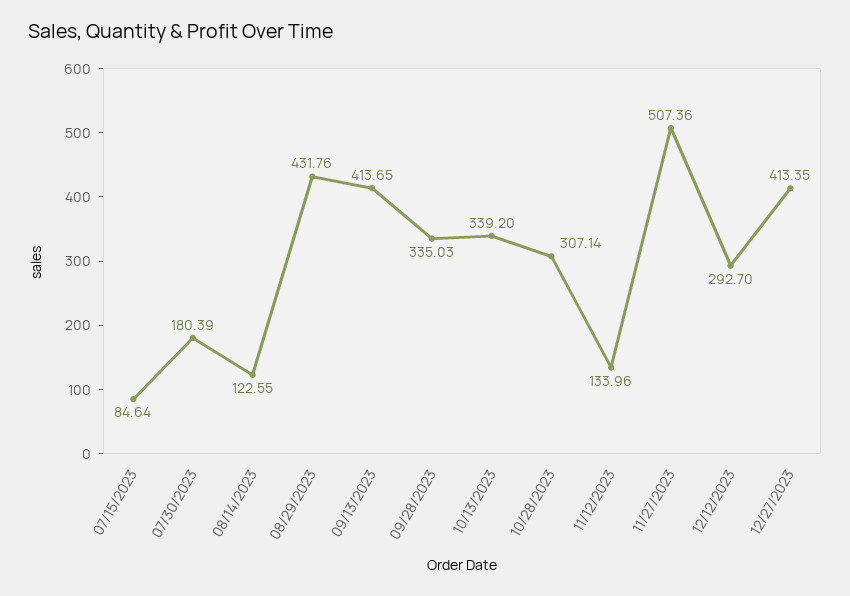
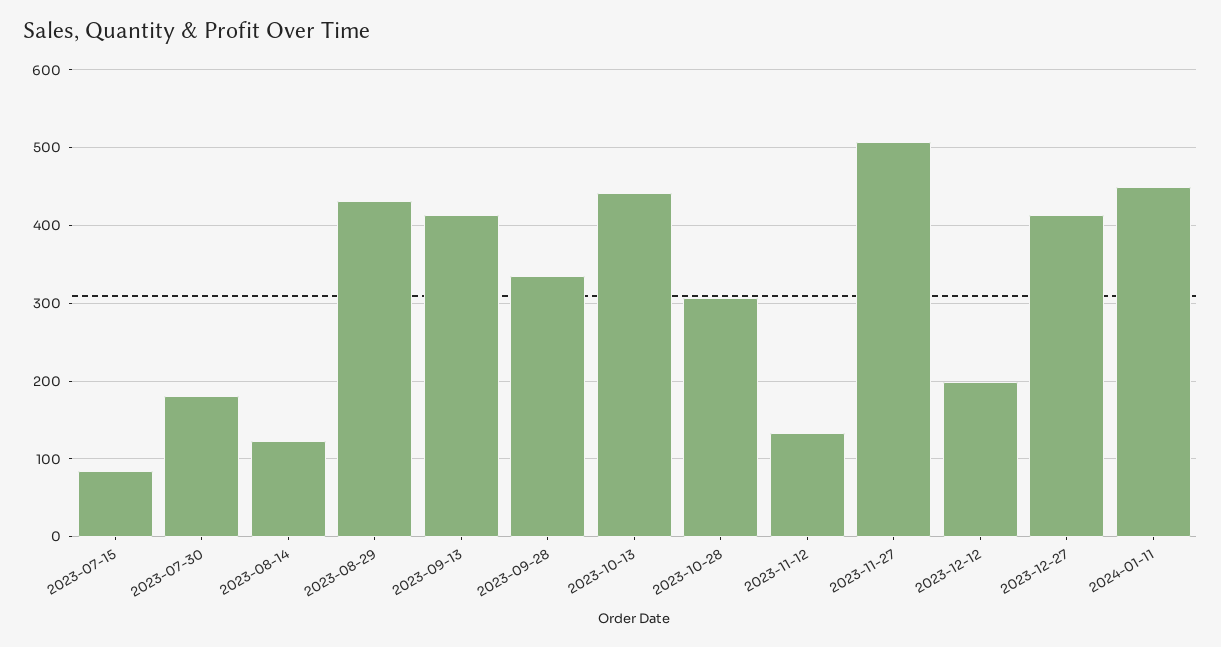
10/13/2023: 339.2 -> 440
12/12/2023: 292.7 -> 200
2024-01-11: none -> 450

